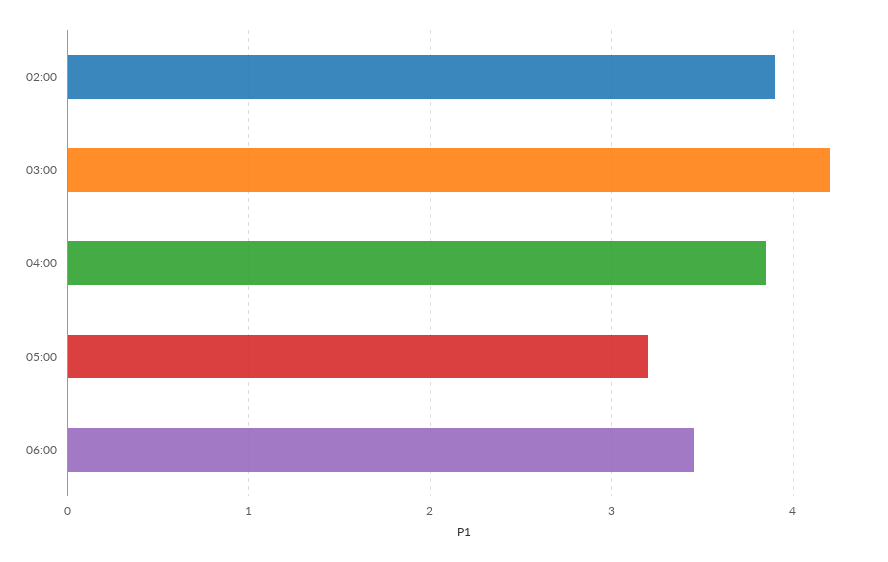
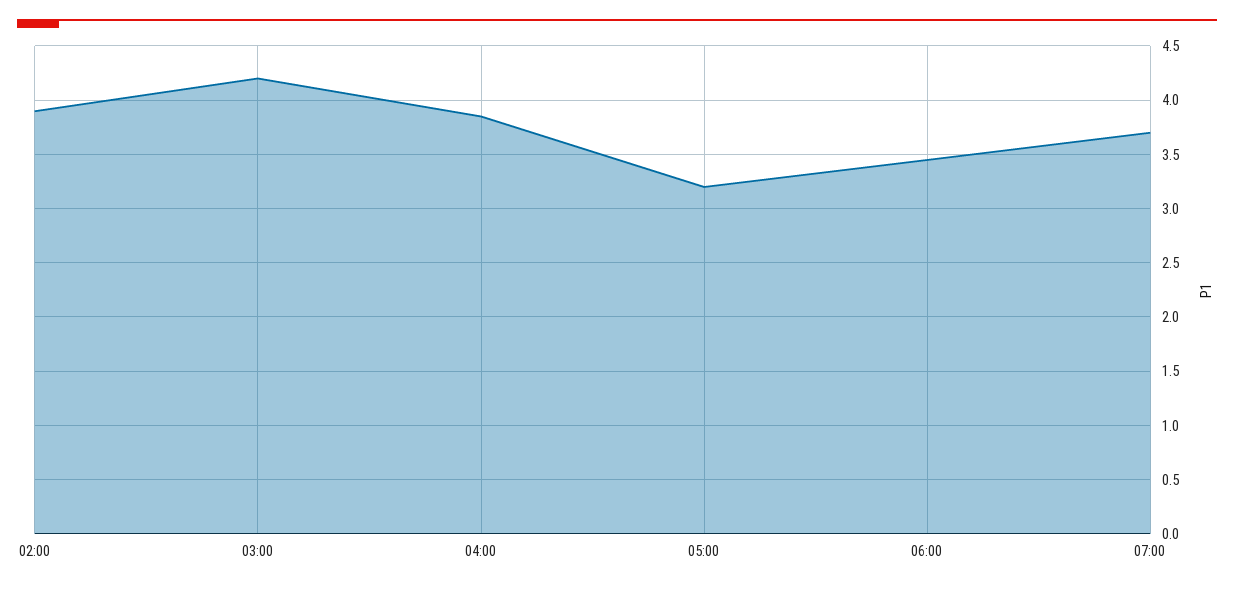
07:00: none -> 3.7

